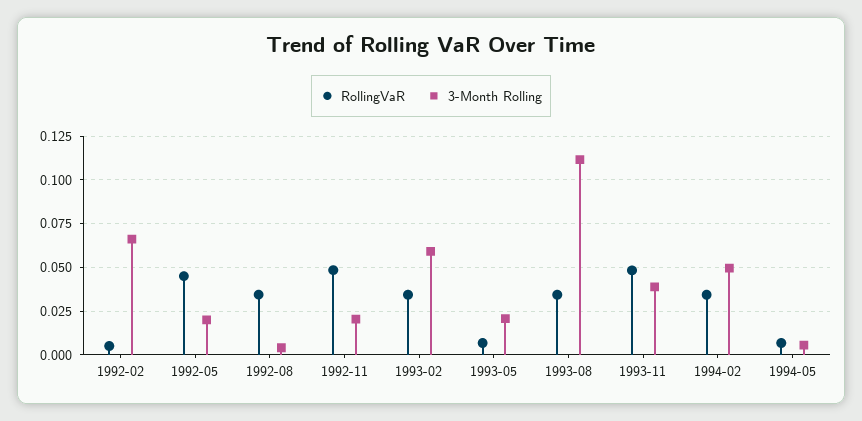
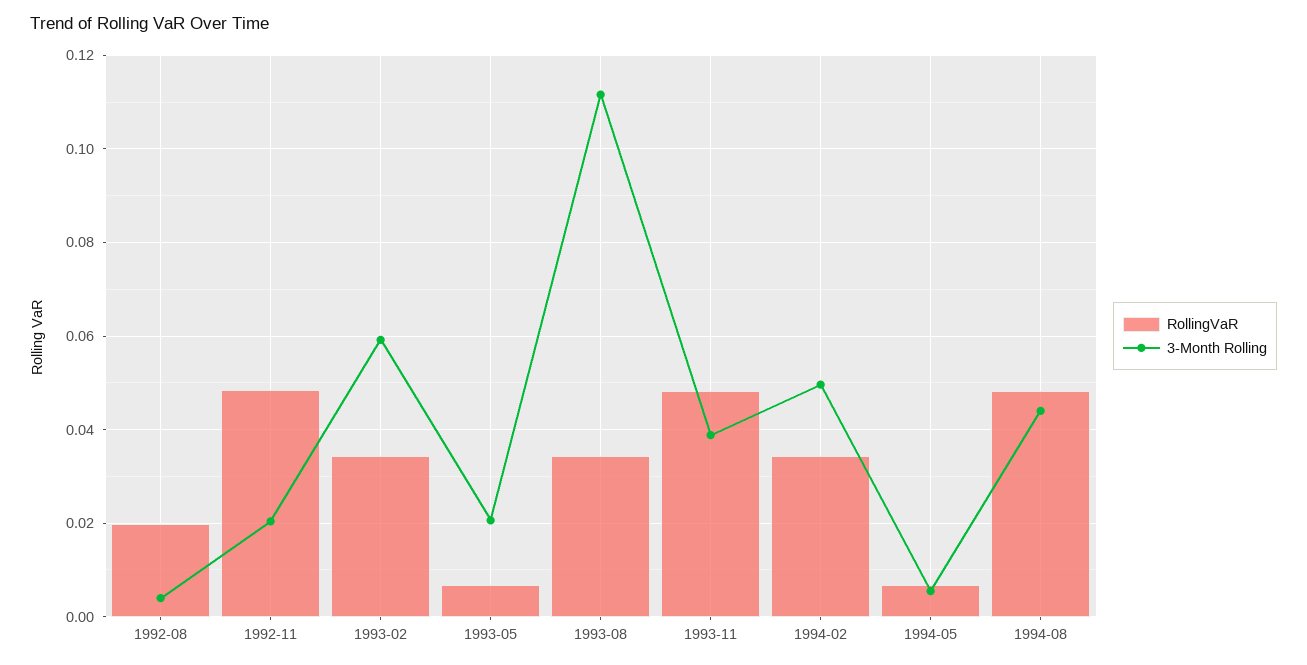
RollingVaR, 1992-02: 0.005 -> none
3-Month Rolling, 1992-02: 0.065 -> none
RollingVaR, 1992-05: 0.045 -> none
3-Month Rolling, 1992-05: 0.02 -> none
RollingVaR, 1992-08: 0.035 -> 0.02
RollingVaR, 1994-08: none -> 0.048
3-Month Rolling, 1994-08: none -> 0.044

